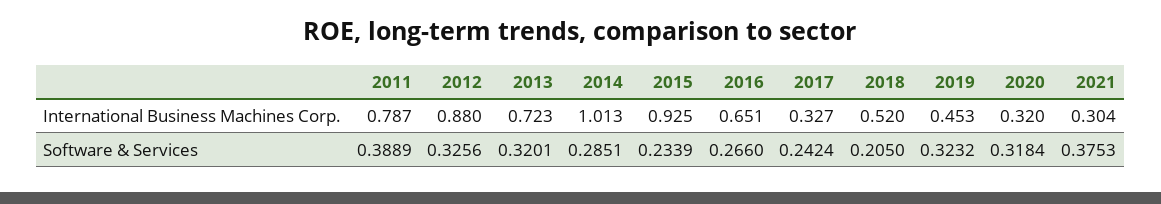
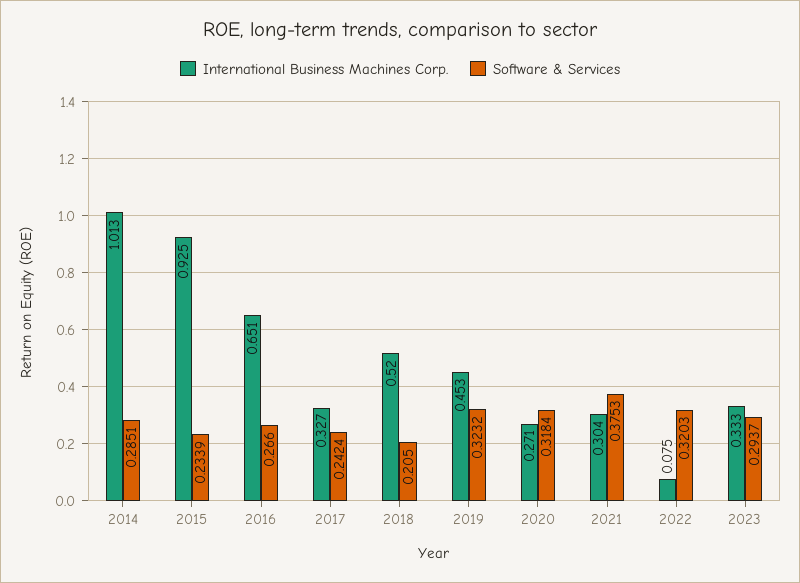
International Business Machines Corp., 2011: 0.787 -> none
International Business Machines Corp., 2012: 0.88 -> none
International Business Machines Corp., 2013: 0.723 -> none
International Business Machines Corp., 2020: 0.32 -> 0.271
Software & Services, 2011: 0.3889 -> none
Software & Services, 2012: 0.3256 -> none
Software & Services, 2013: 0.3201 -> none
International Business Machines Corp., 2022: none -> 0.075
Software & Services, 2022: none -> 0.3203
International Business Machines Corp., 2023: none -> 0.333
Software & Services, 2023: none -> 0.2937

